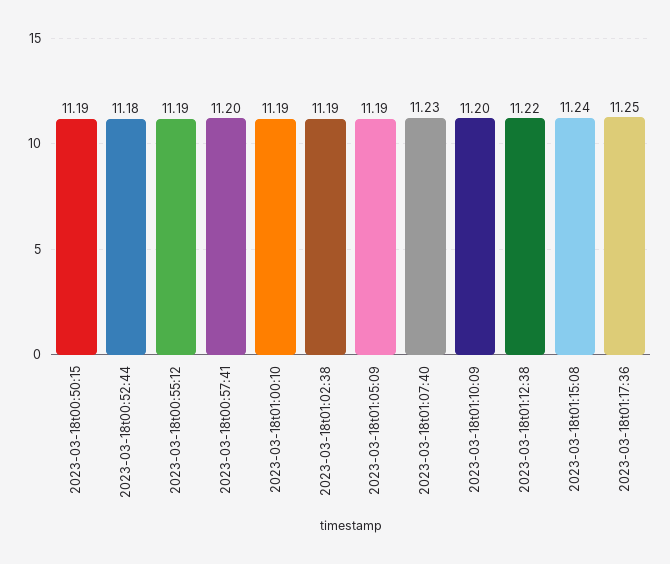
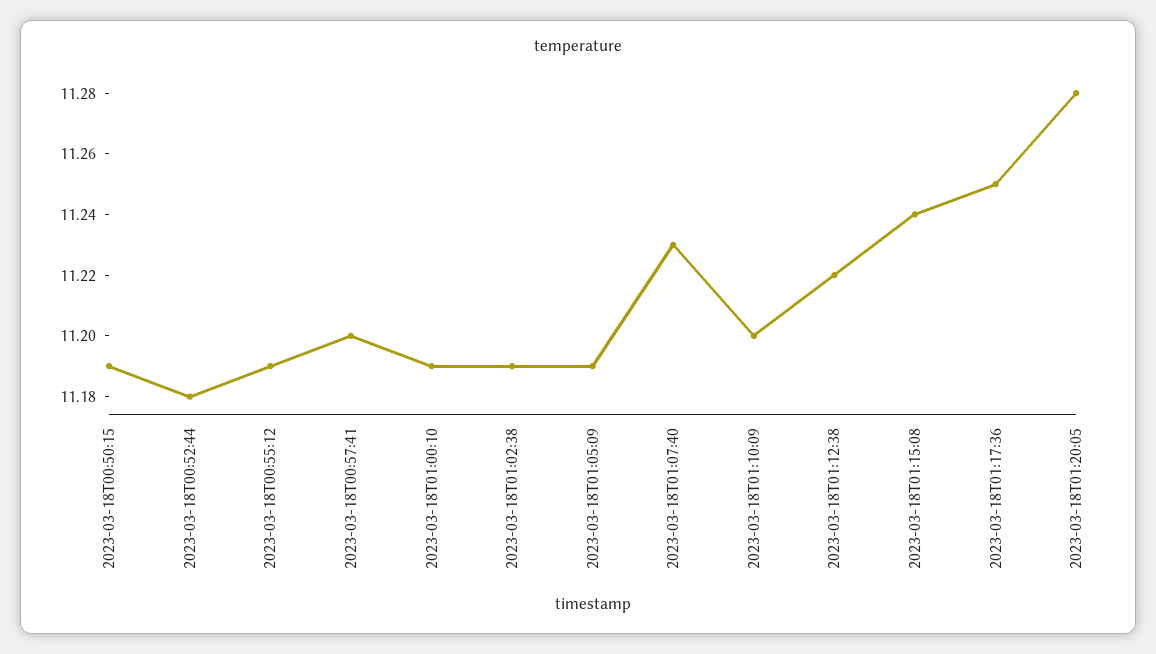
2023-03-18T01:20:05: none -> 11.28

